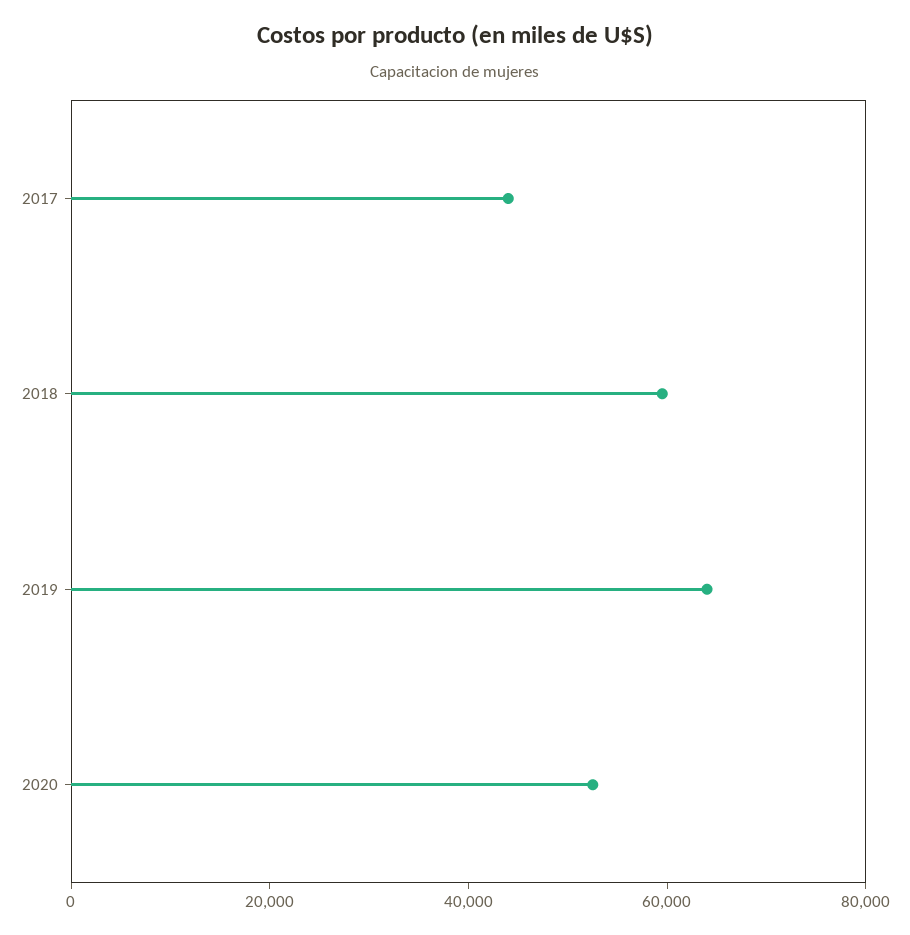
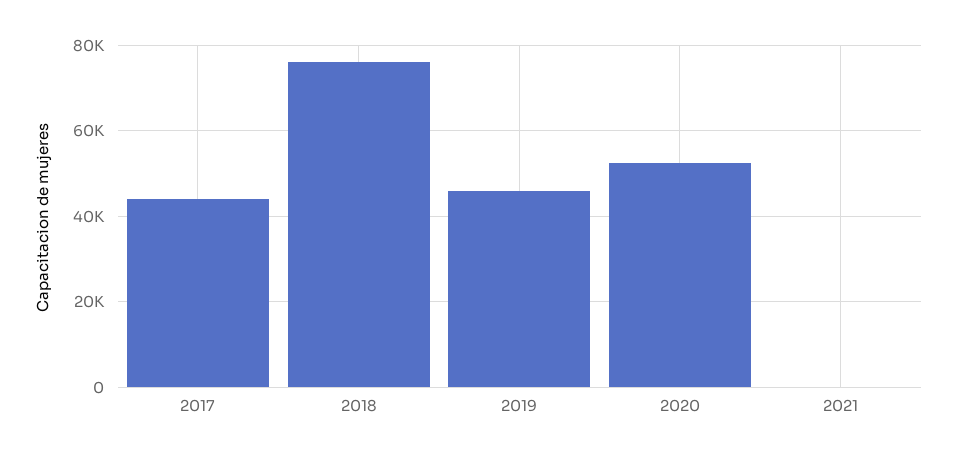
2018: 60000 -> 76000
2019: 65000 -> 46000
2021: none -> 0

